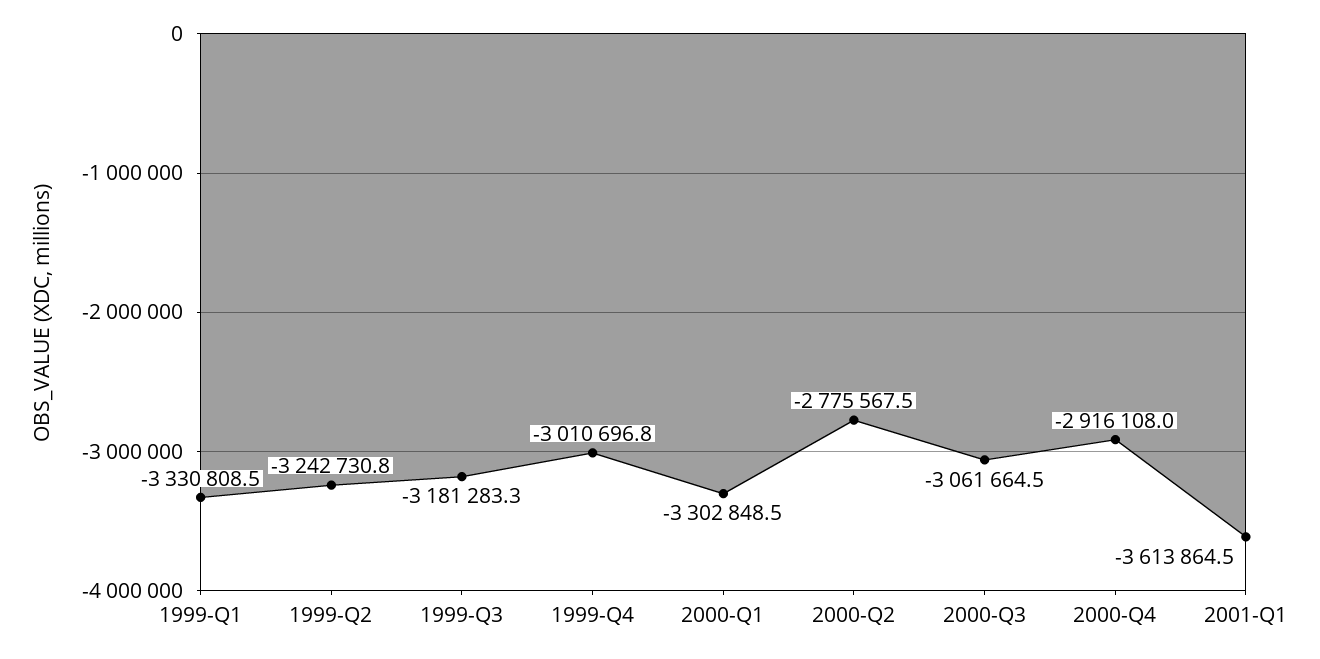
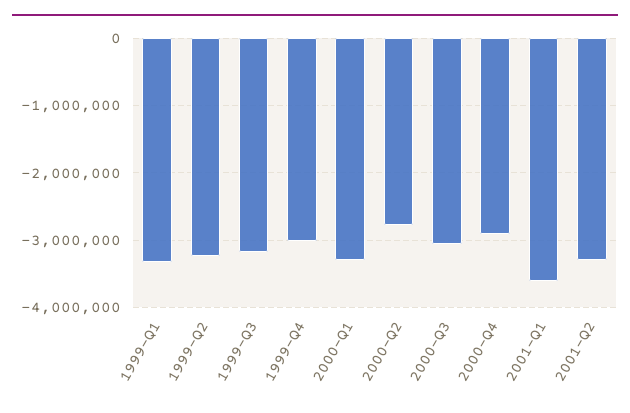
2001-Q2: none -> -3300000

